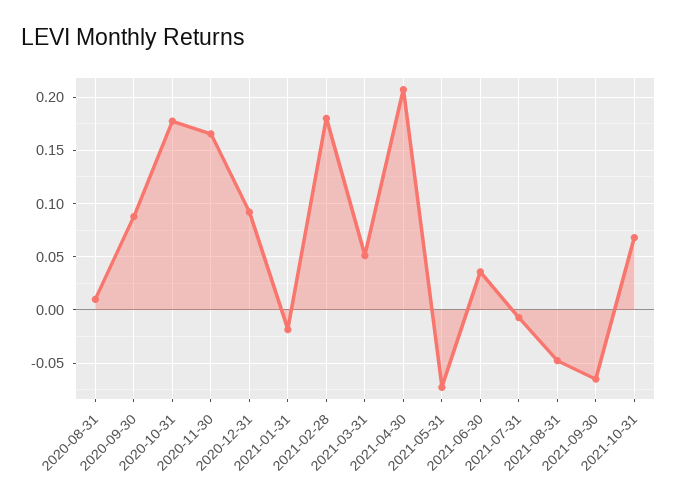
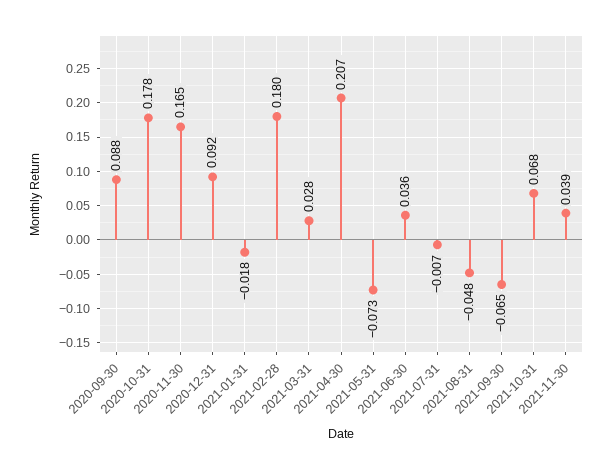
2020-08-31: 0.01 -> none
2021-03-31: 0.05 -> 0.028
2021-11-30: none -> 0.039

